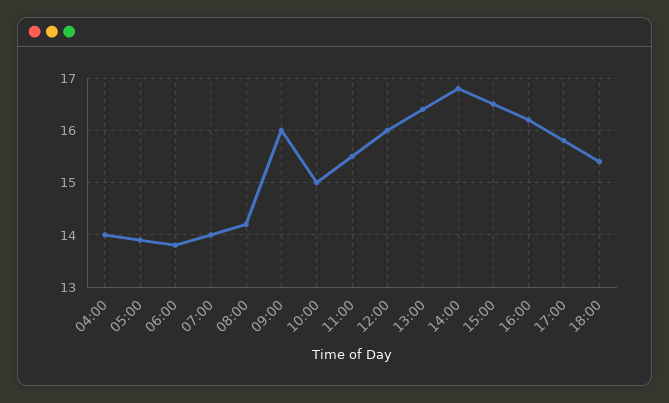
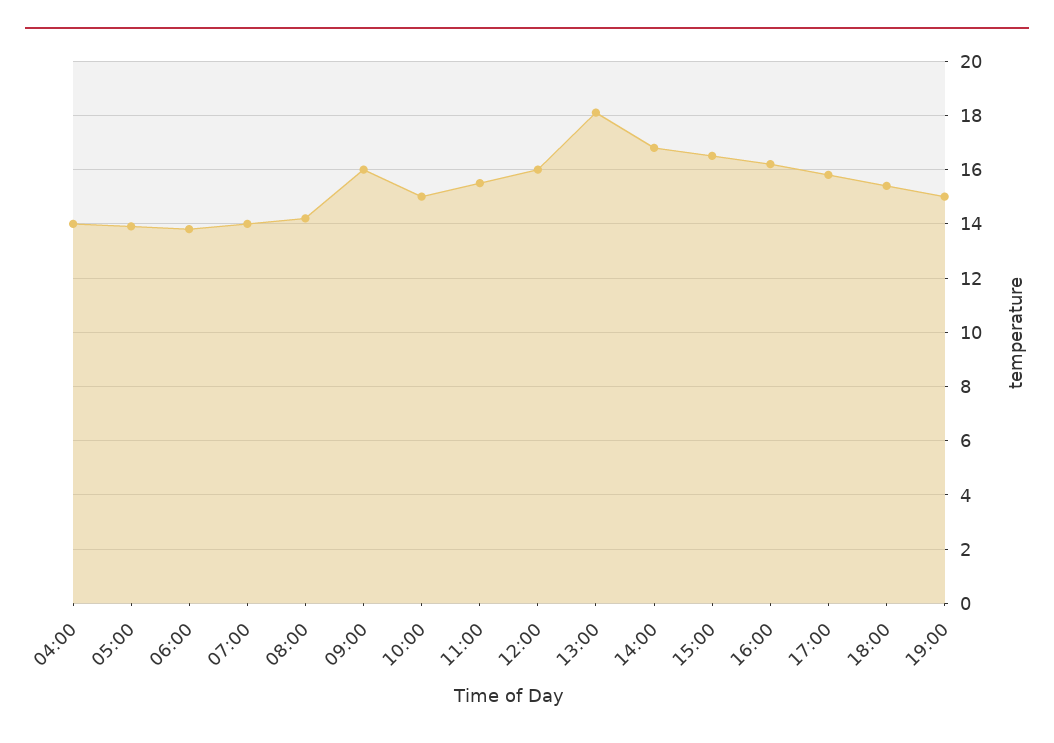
13:00: 16.5 -> 18
19:00: none -> 15

